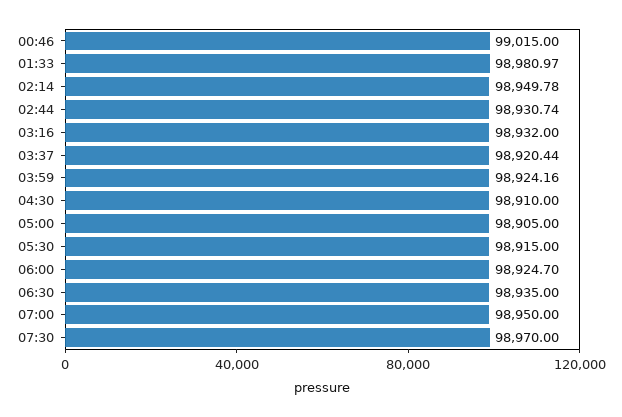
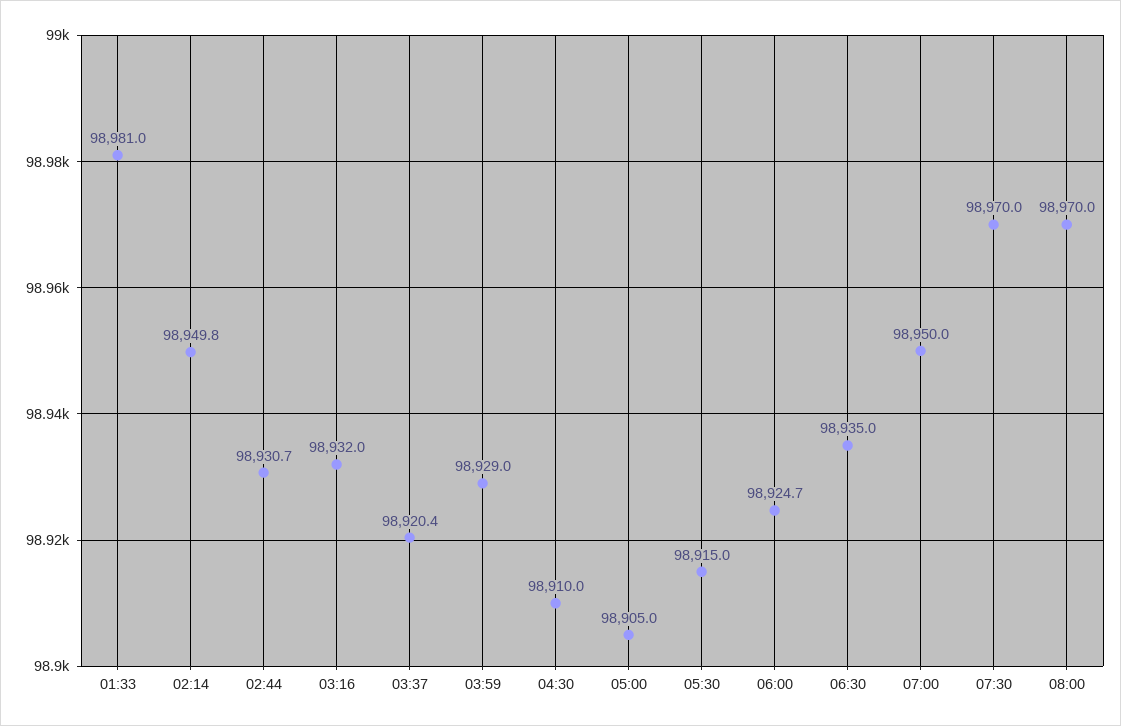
00:46: 99015 -> none
03:59: 98924.16 -> 98929
08:00: none -> 98970

